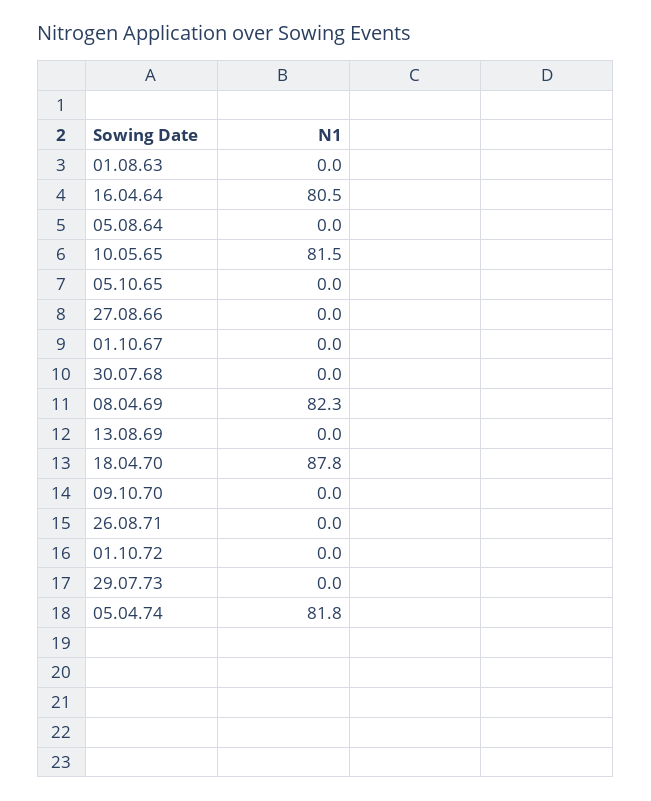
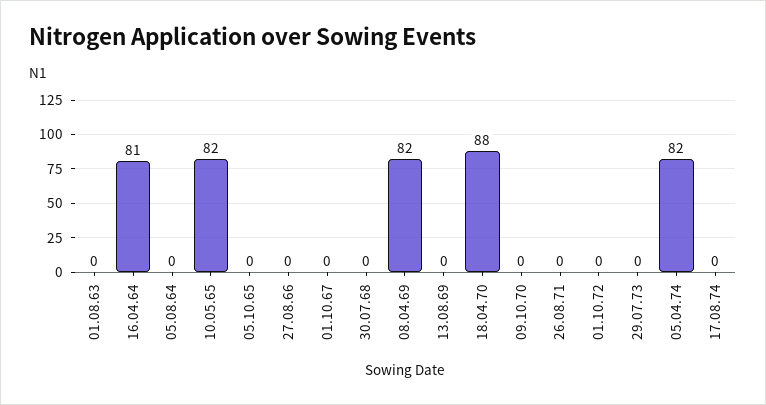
17.08.74: none -> 0

